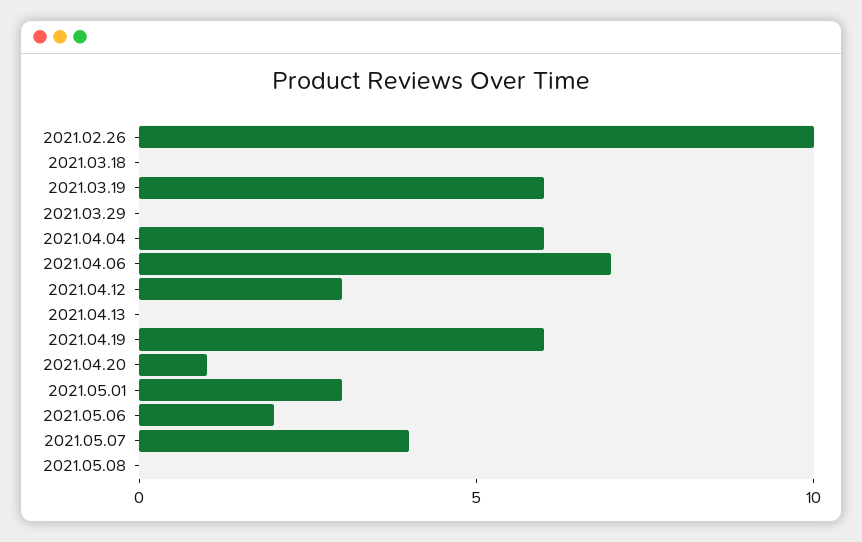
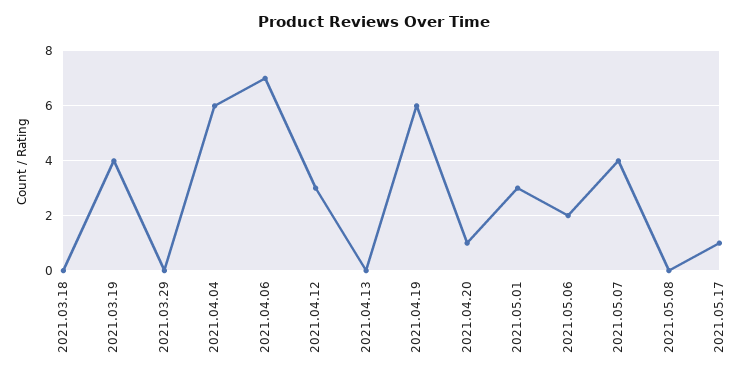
2021.02.26: 10 -> none
2021.03.19: 6 -> 4
2021.05.17: none -> 1

